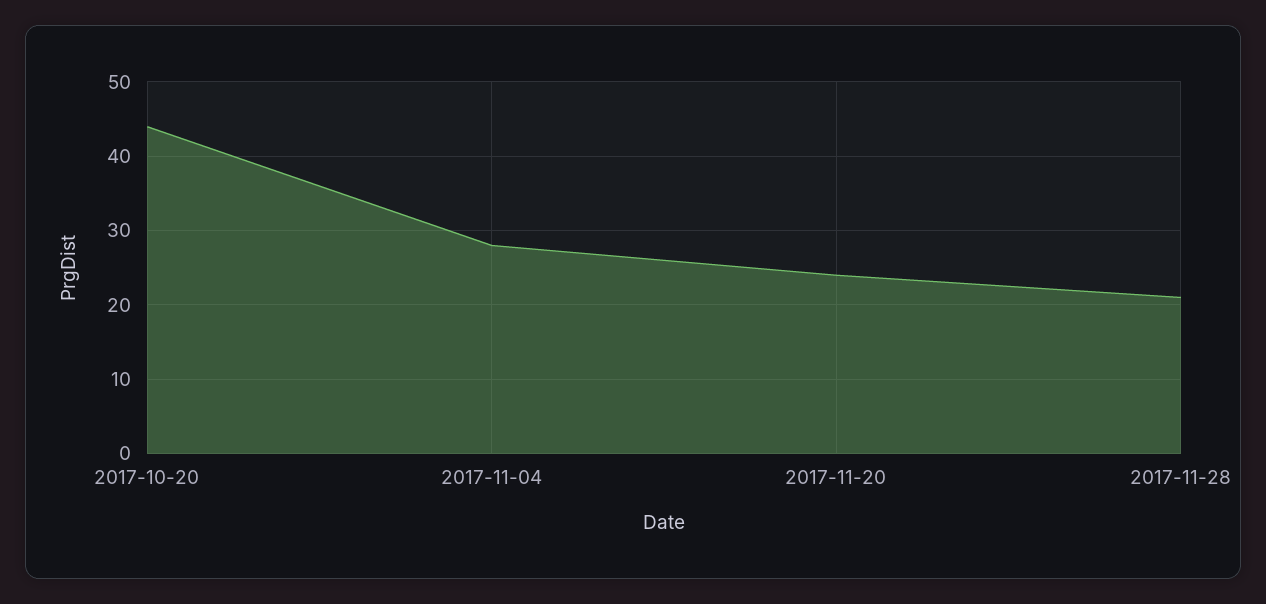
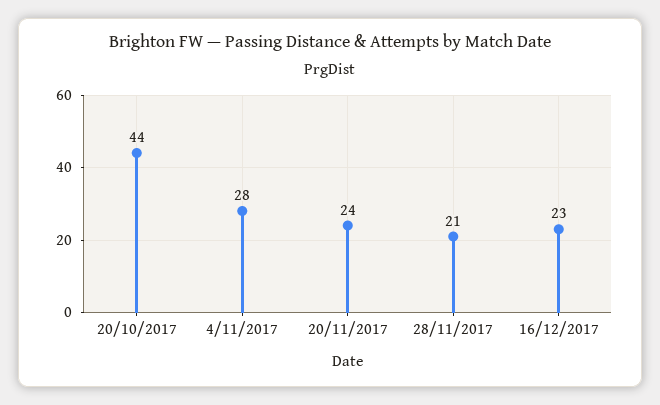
16/12/2017: none -> 23

